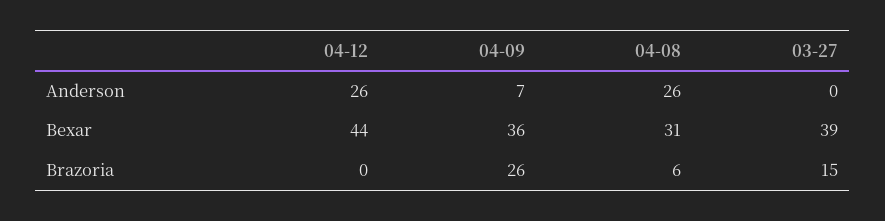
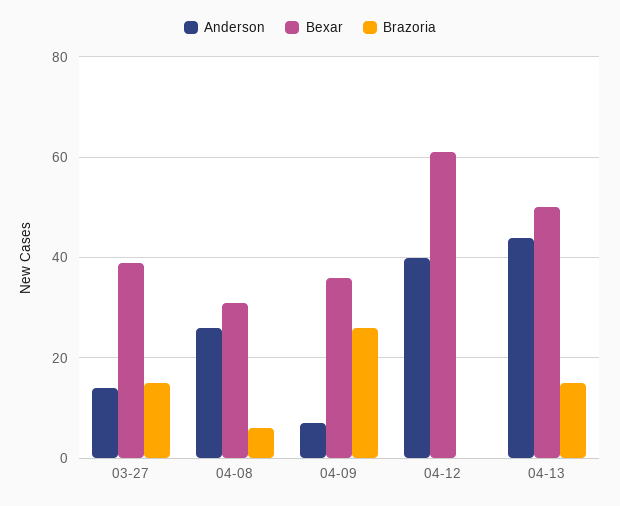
Anderson, 04-12: 26 -> 40
Anderson, 03-27: 0 -> 15
Bexar, 04-12: 44 -> 60
Anderson, 04-13: none -> 45
Bexar, 04-13: none -> 50
Brazoria, 04-13: none -> 15

